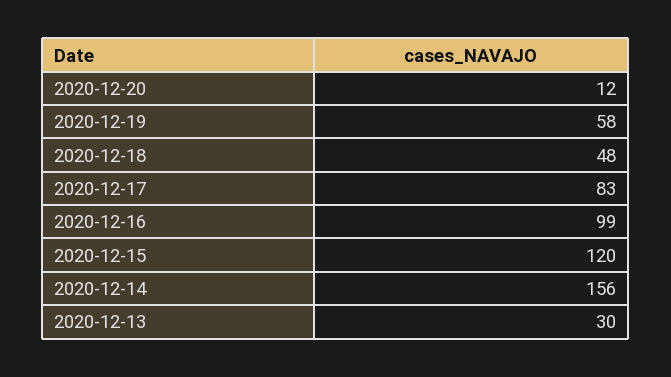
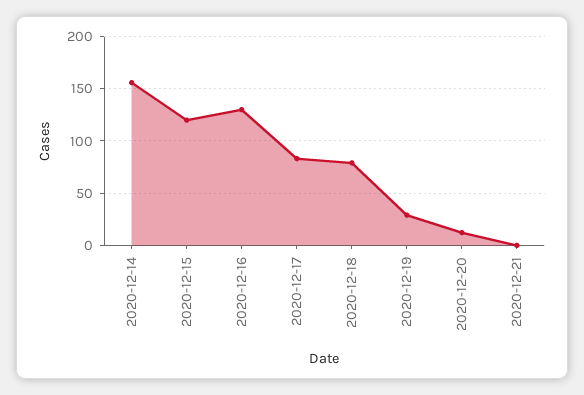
2020-12-19: 58 -> 30
2020-12-18: 48 -> 80
2020-12-16: 99 -> 130
2020-12-13: 30 -> none
2020-12-21: none -> 0

